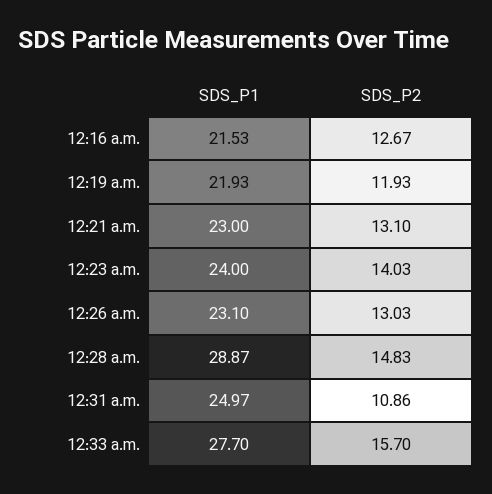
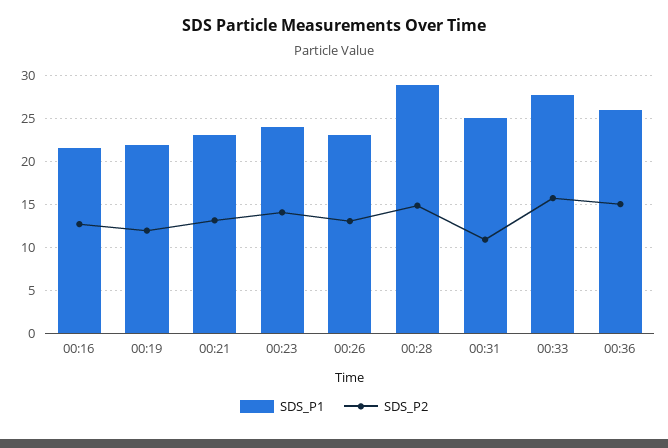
SDS_P1, 00:36: none -> 26
SDS_P2, 00:36: none -> 15

